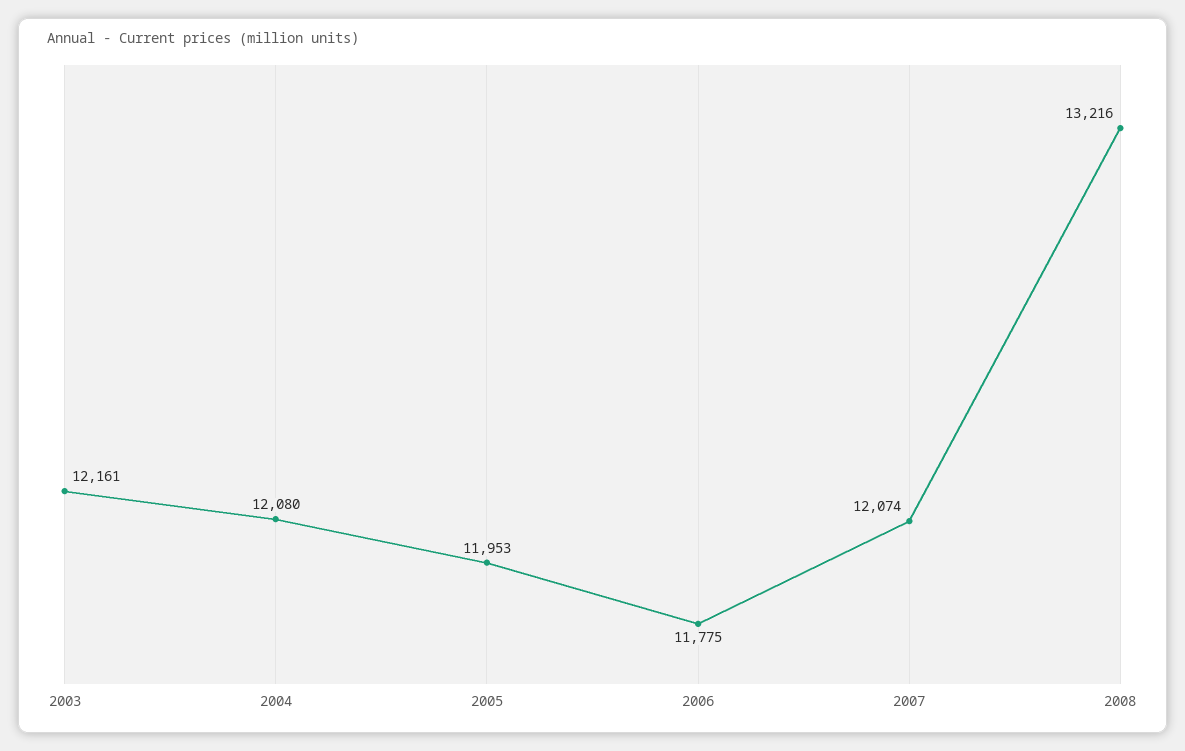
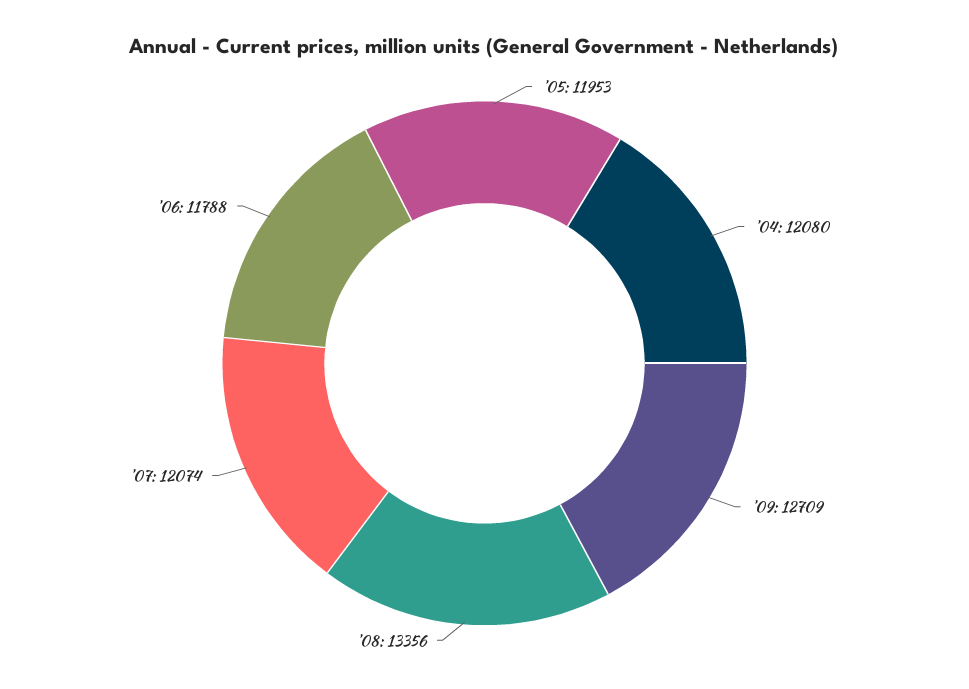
2003: 12161 -> none
2006: 11775 -> 11788
2008: 13216 -> 13356
'09: none -> 12709

